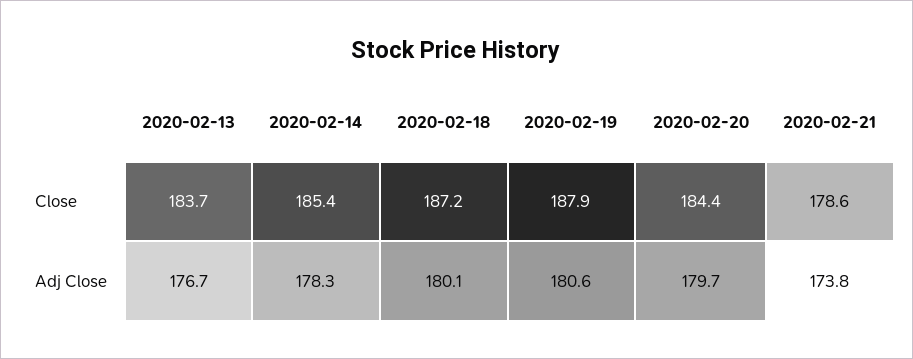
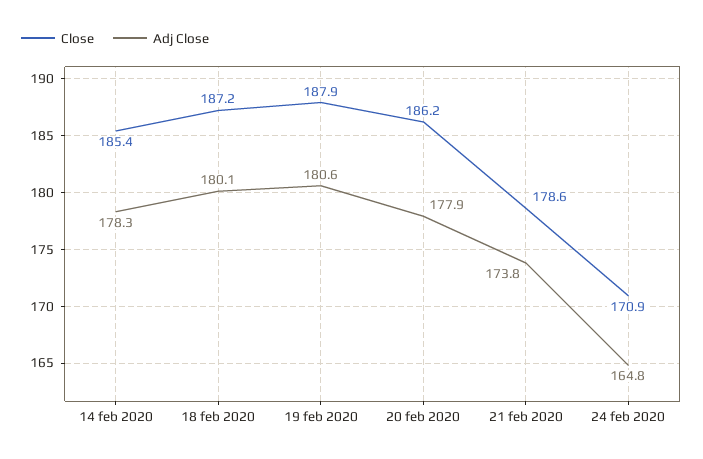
Close, 2020-02-13: 183.7 -> none
Close, 2020-02-20: 184.4 -> 186.2
Adj Close, 2020-02-13: 176.7 -> none
Adj Close, 2020-02-20: 179.7 -> 177.9
Close, 24 feb 2020: none -> 170.9
Adj Close, 24 feb 2020: none -> 164.8

